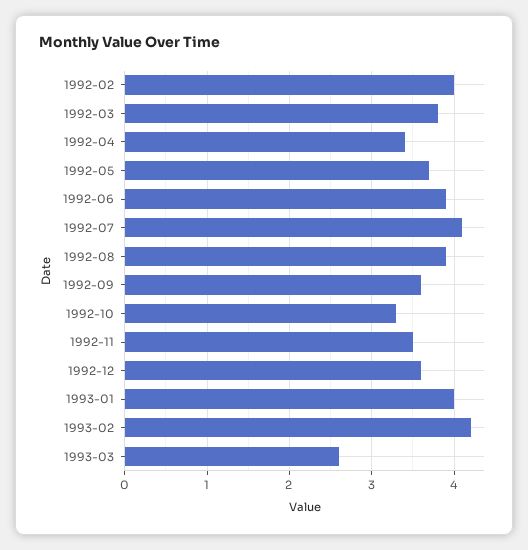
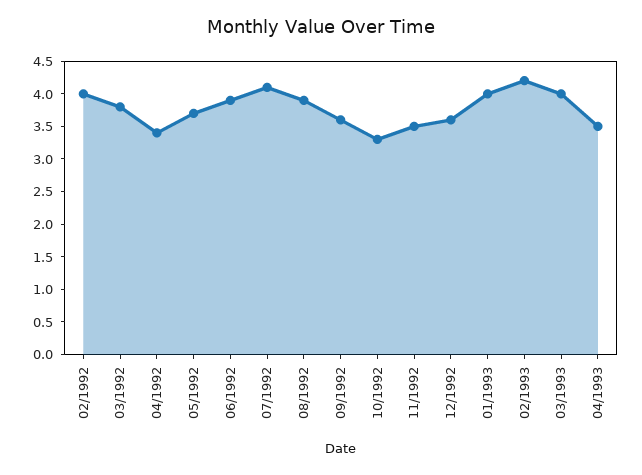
1993-03: 2.6 -> 4
04/1993: none -> 3.5

